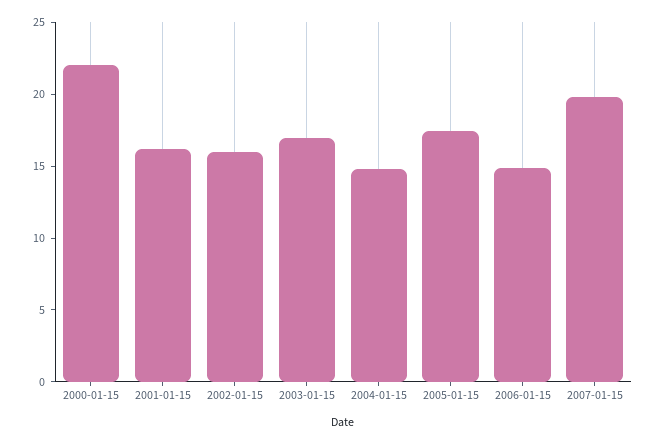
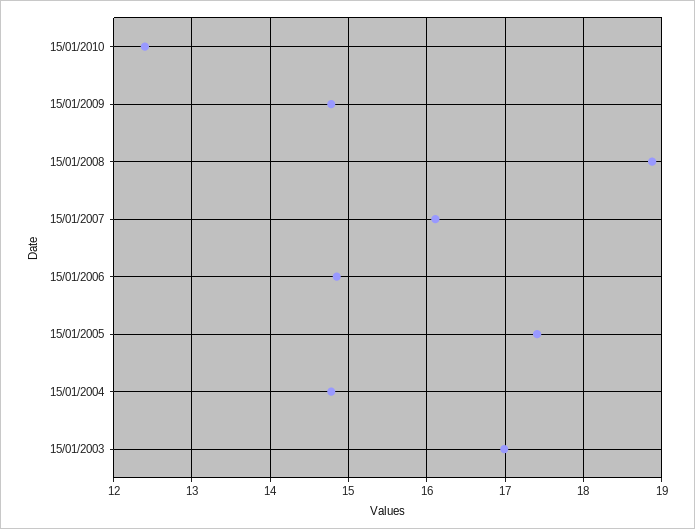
2000-01-15: 22 -> none
2001-01-15: 16 -> none
2002-01-15: 16 -> none
2007-01-15: 20 -> 16.1
15/01/2010: none -> 12.4
15/01/2009: none -> 14.8
15/01/2008: none -> 18.9

